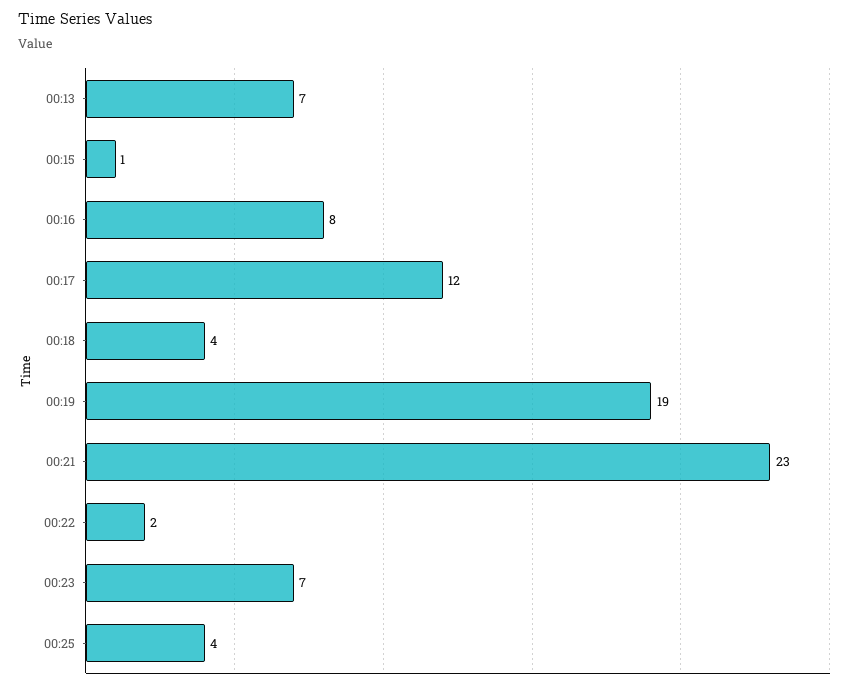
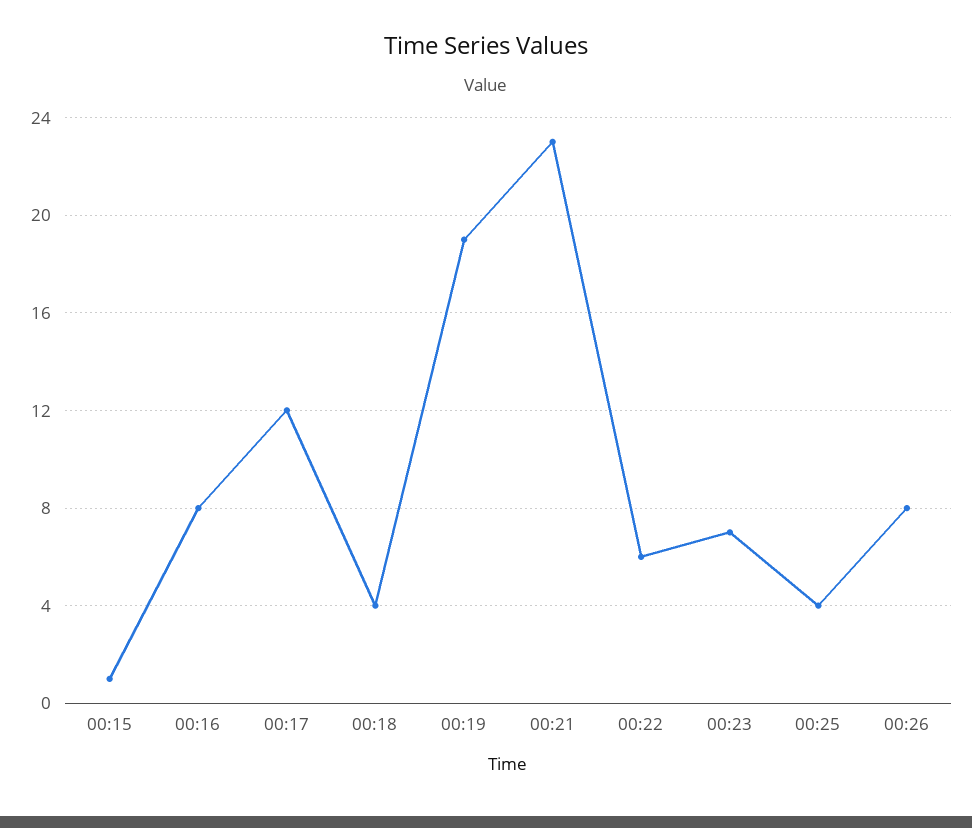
00:13: 7 -> none
00:22: 2 -> 6
00:26: none -> 8

